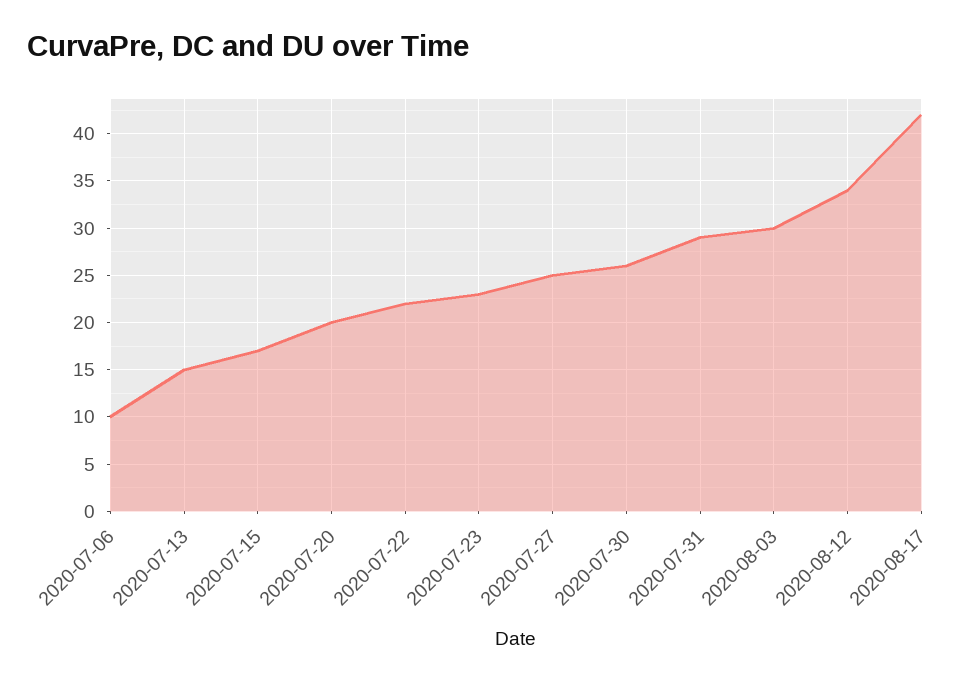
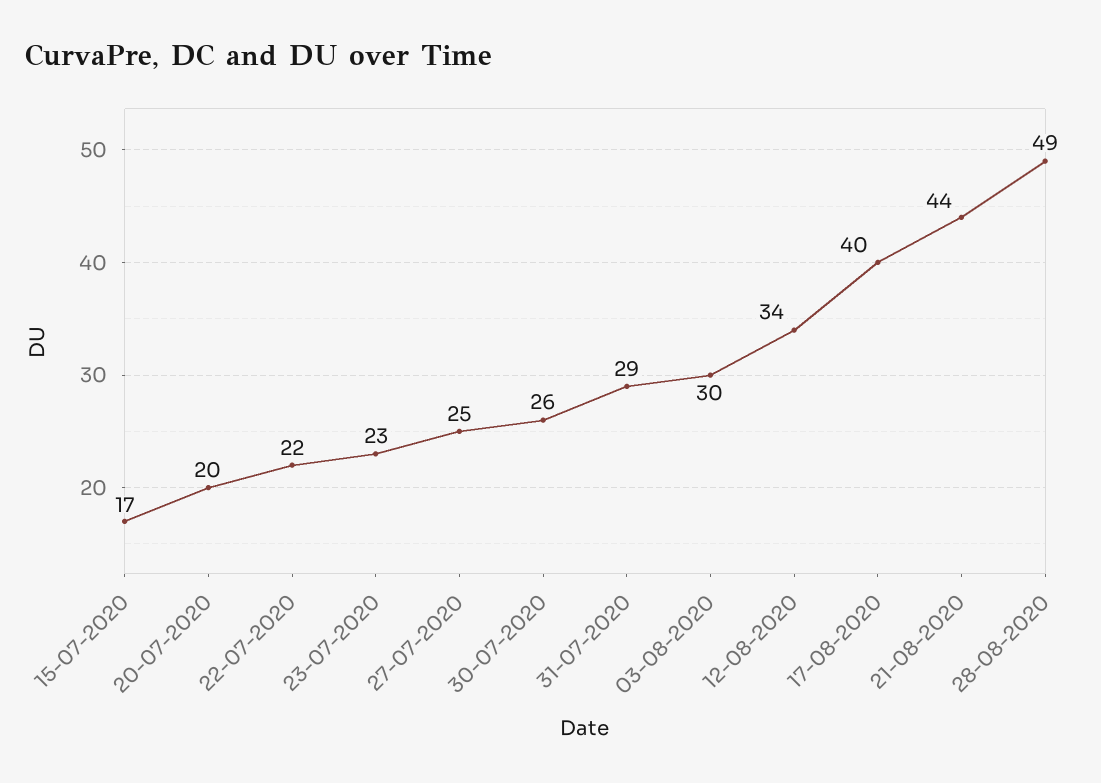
2020-07-06: 10 -> none
2020-07-13: 15 -> none
2020-08-17: 42 -> 40
21-08-2020: none -> 44
28-08-2020: none -> 49

